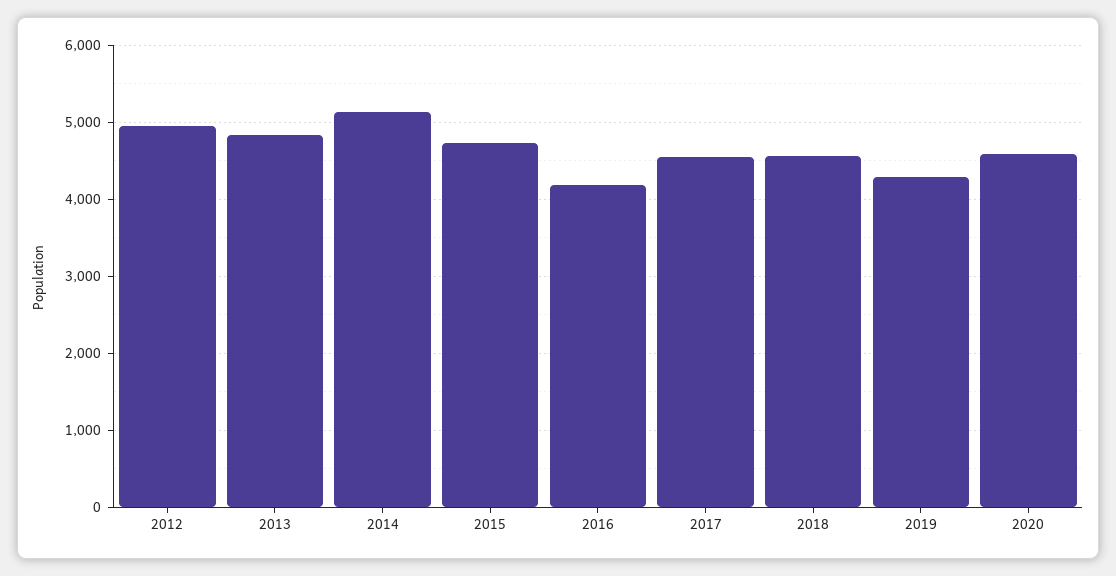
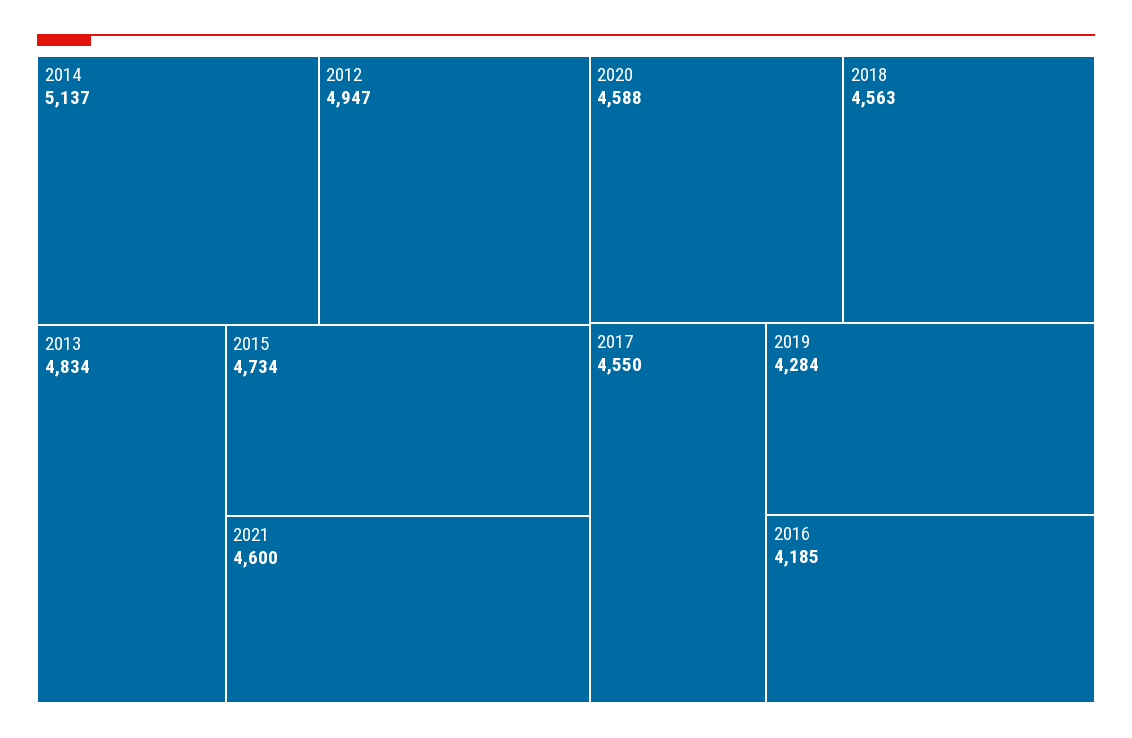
2021: none -> 4600

